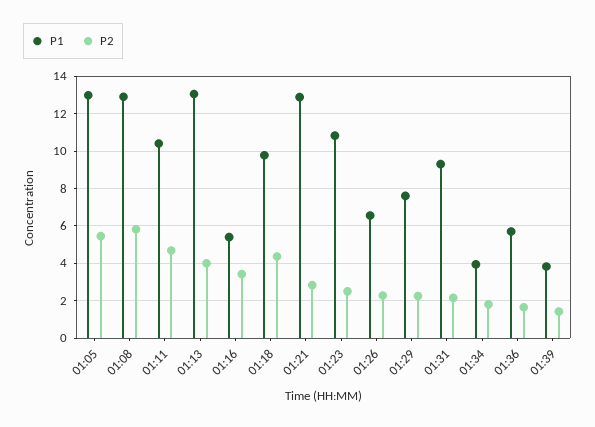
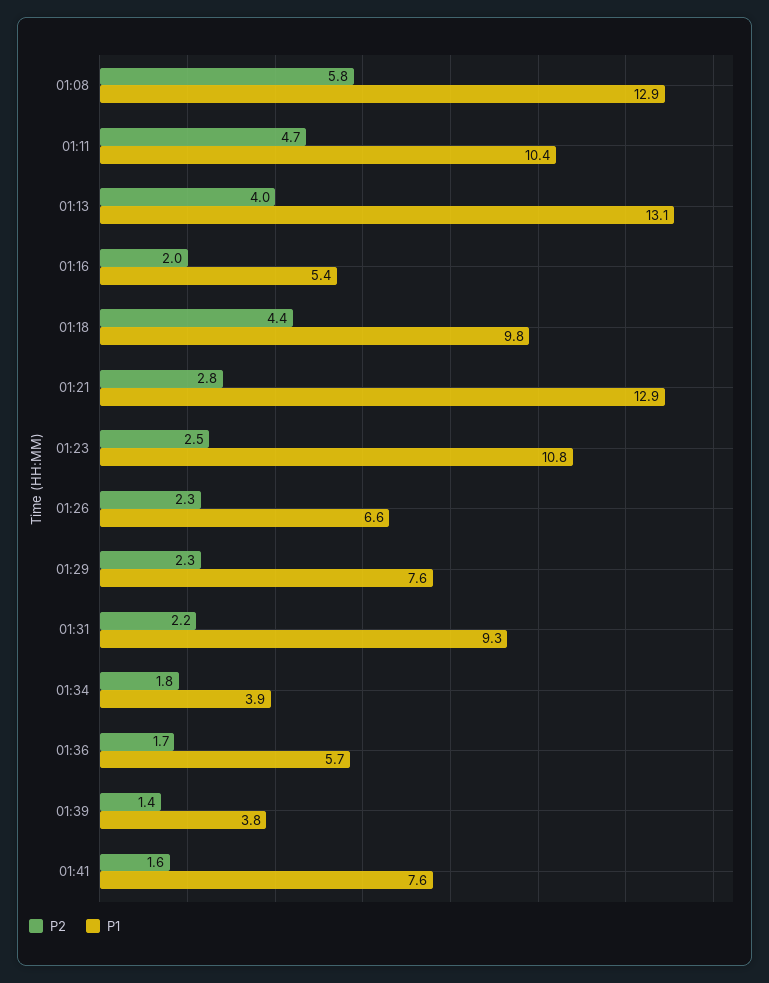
P1, 01:05: 13 -> none
P2, 01:05: 5.5 -> none
P2, 01:16: 3.5 -> 2
P2, 01:41: none -> 1.6
P1, 01:41: none -> 7.6

